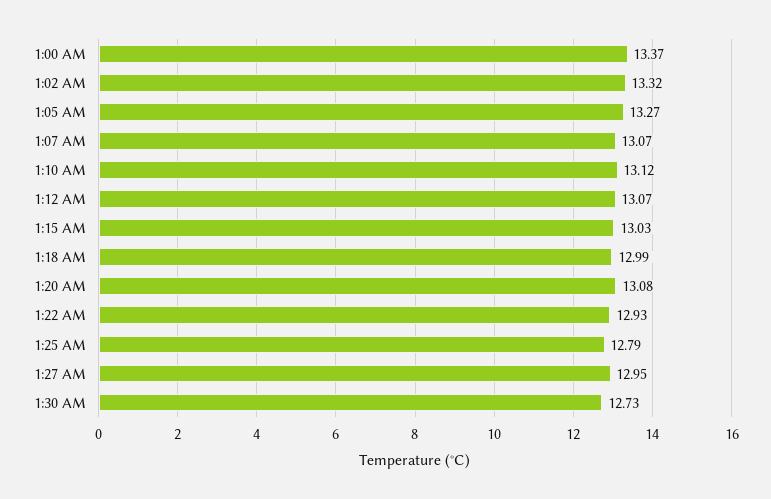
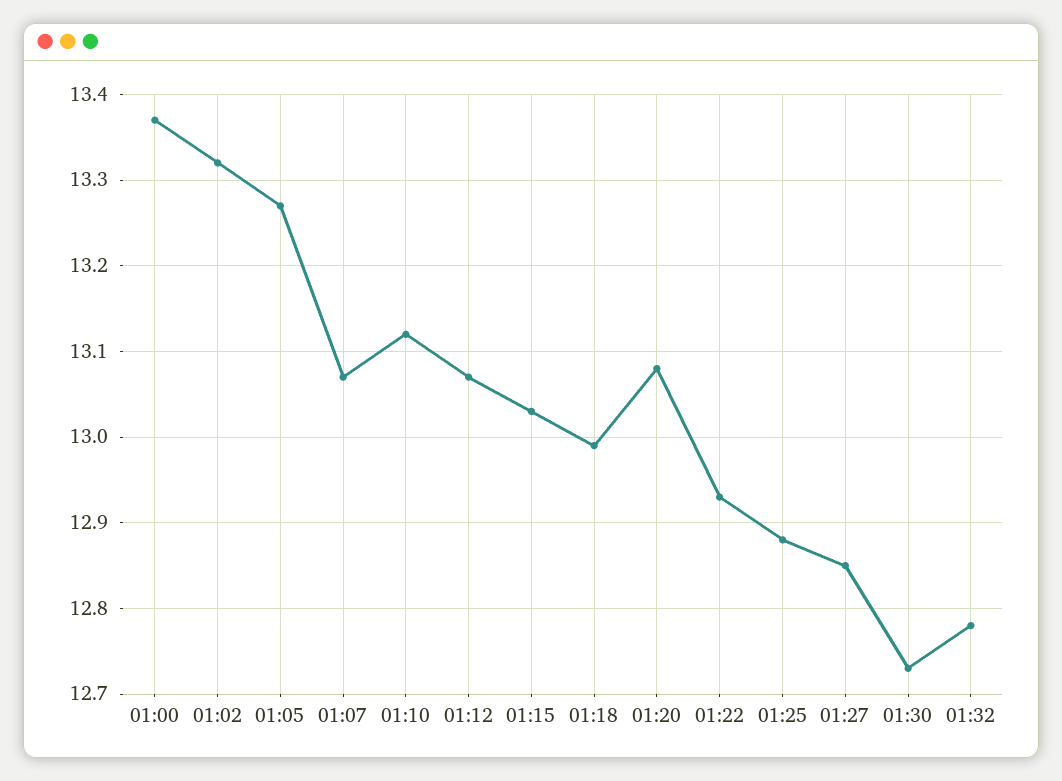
1:25 AM: 12.79 -> 12.88
1:27 AM: 12.95 -> 12.85
01:32: none -> 12.78

